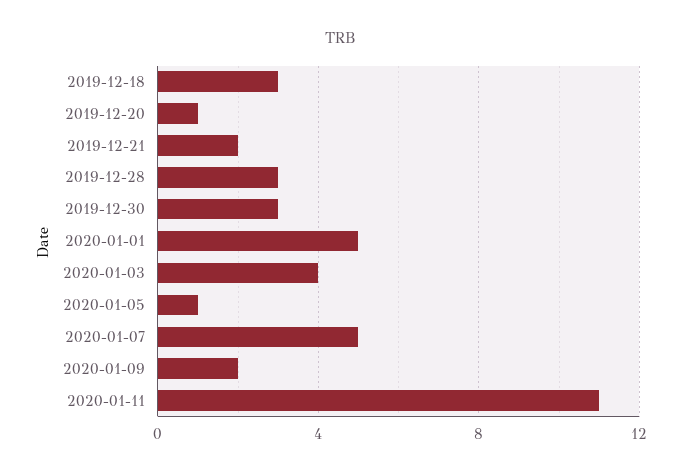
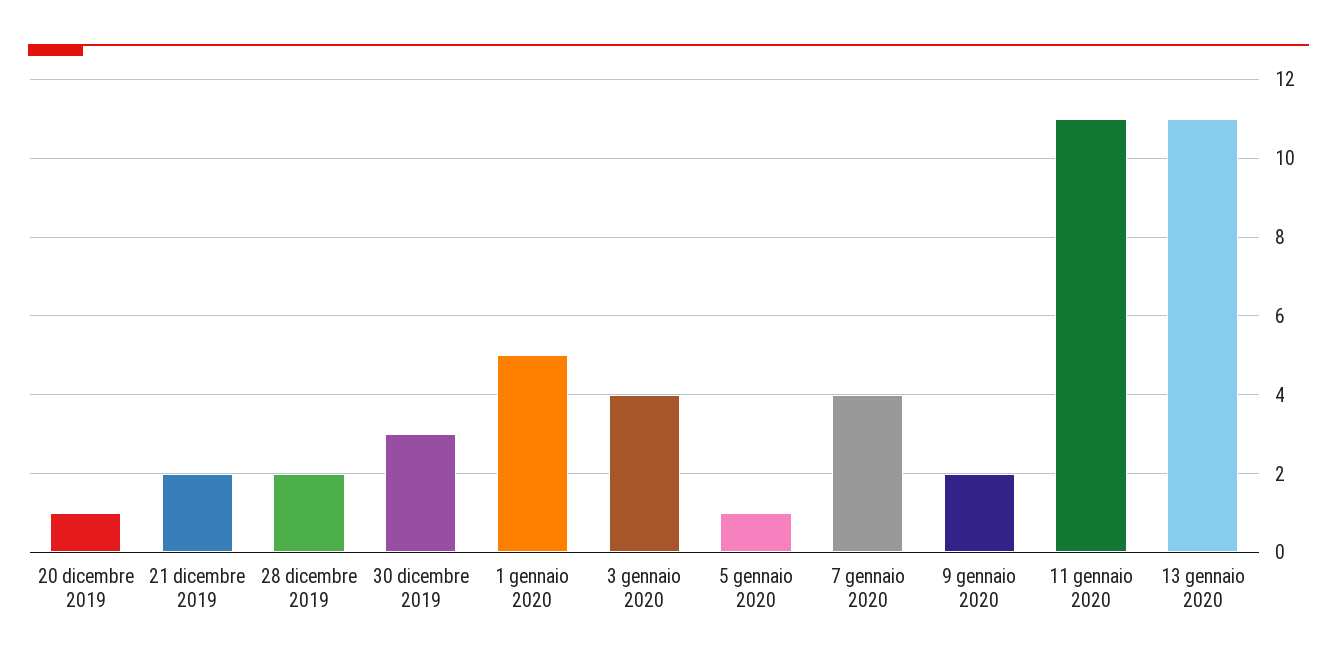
2019-12-18: 3 -> none
2019-12-28: 3 -> 2
2020-01-07: 5 -> 4
13 gennaio 2020: none -> 11

